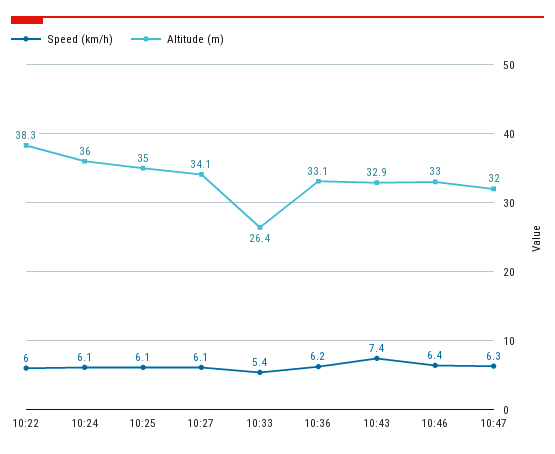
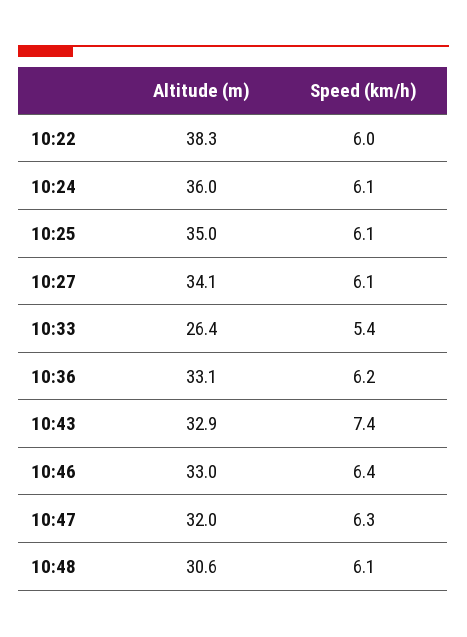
Altitude (m), 10:48: none -> 30.6
Speed (km/h), 10:48: none -> 6.1

